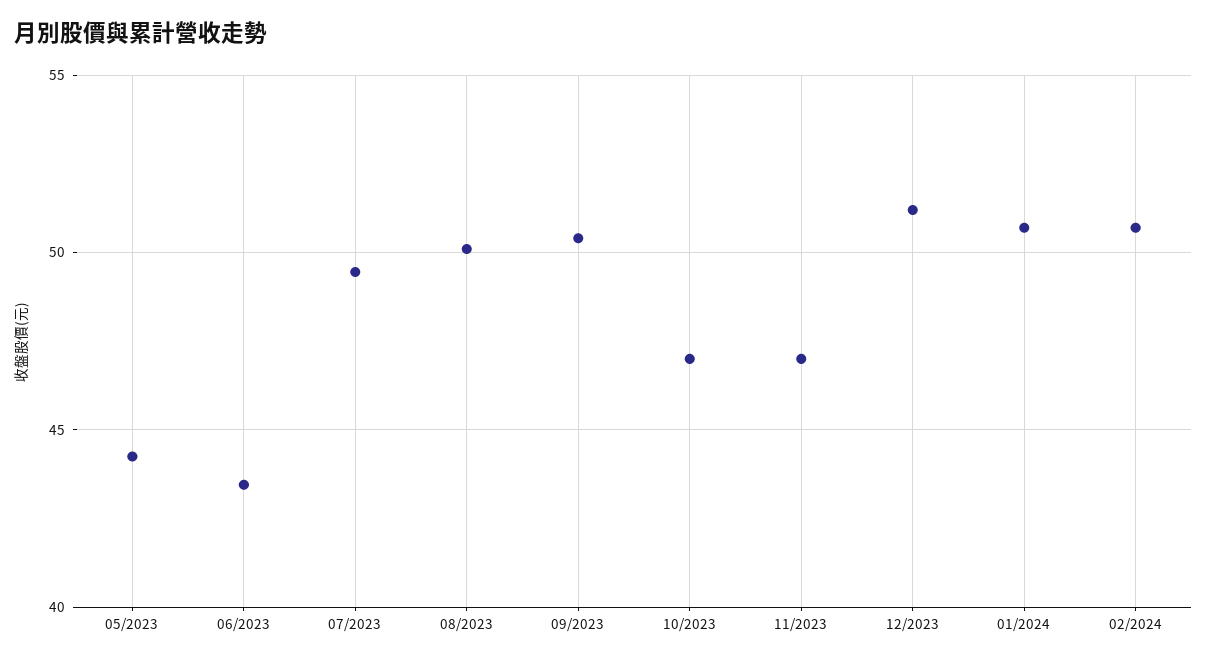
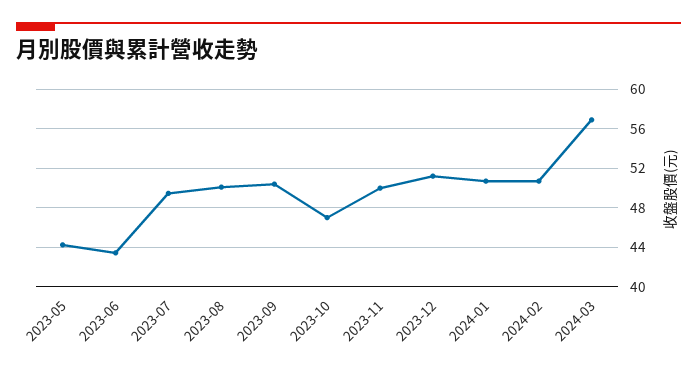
11/2023: 47 -> 50
2024-03: none -> 57

